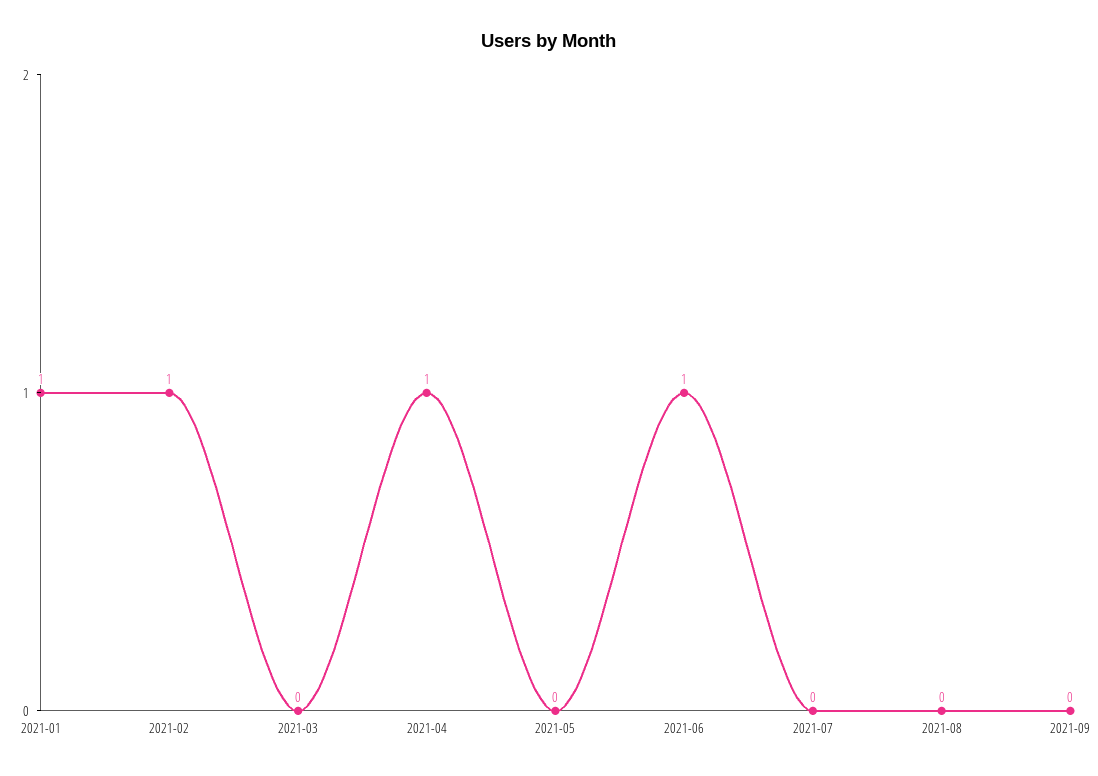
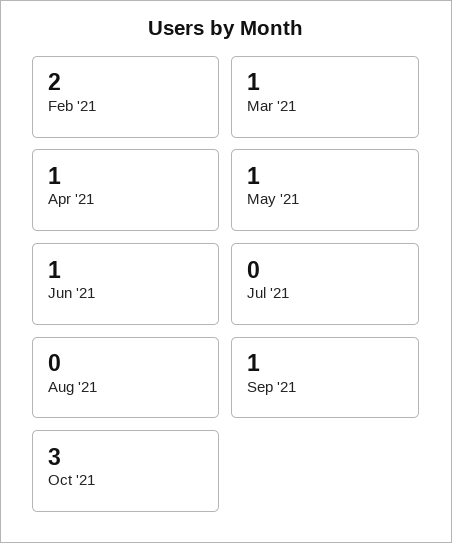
2021-01: 1 -> none
2021-02: 1 -> 2
2021-03: 0 -> 1
2021-05: 0 -> 1
2021-09: 0 -> 1
Oct '21: none -> 3

